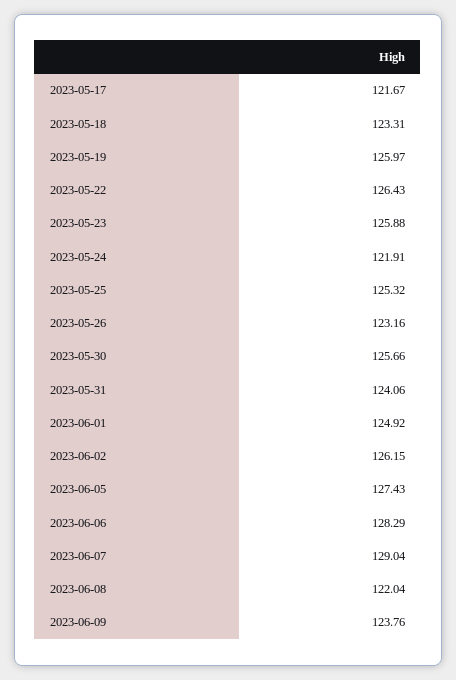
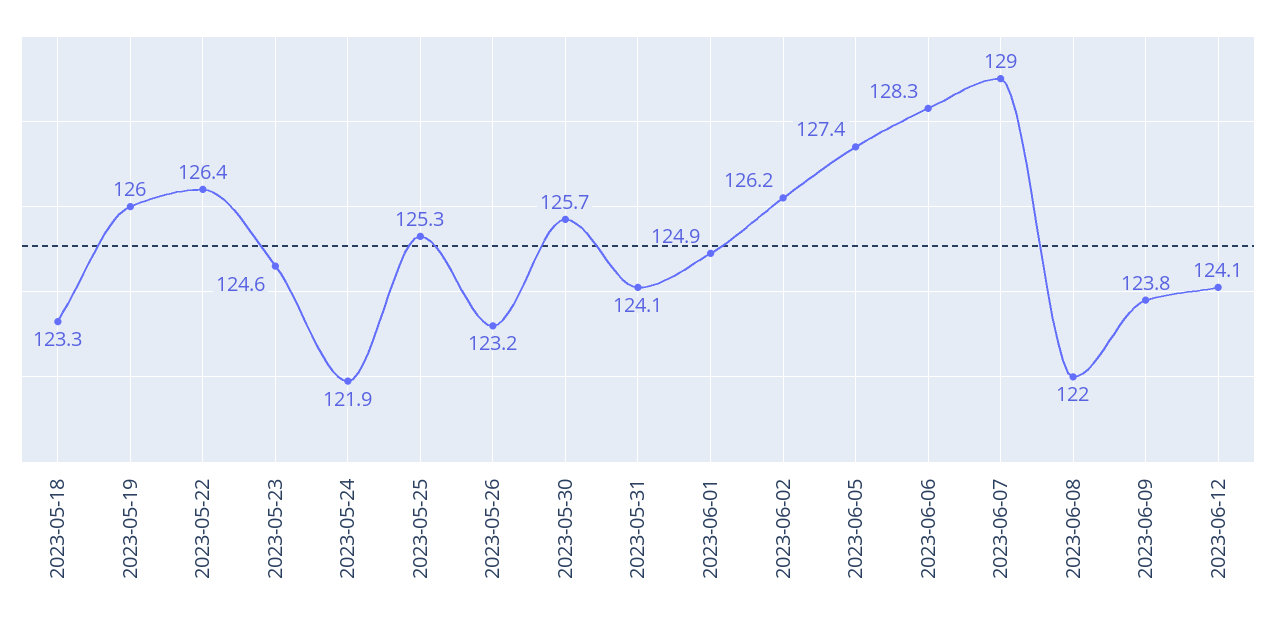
2023-05-17: 121.67 -> none
2023-05-23: 125.88 -> 124.6
2023-06-12: none -> 124.1

